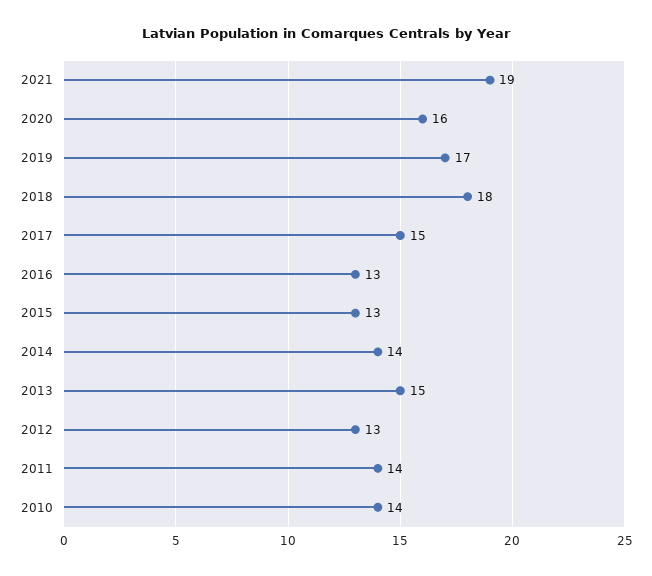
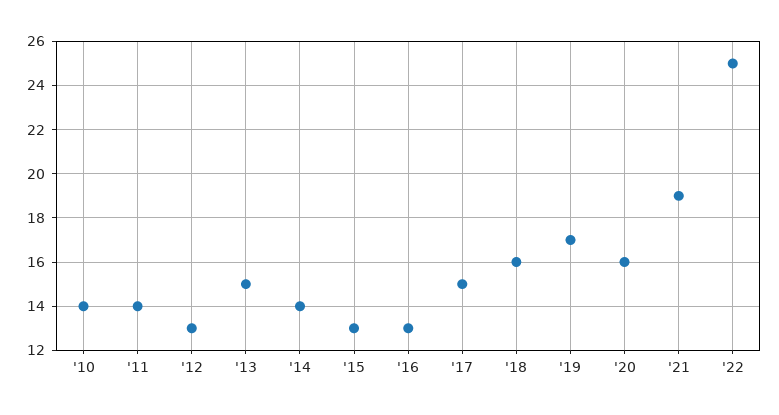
2018: 18 -> 16
'22: none -> 25

